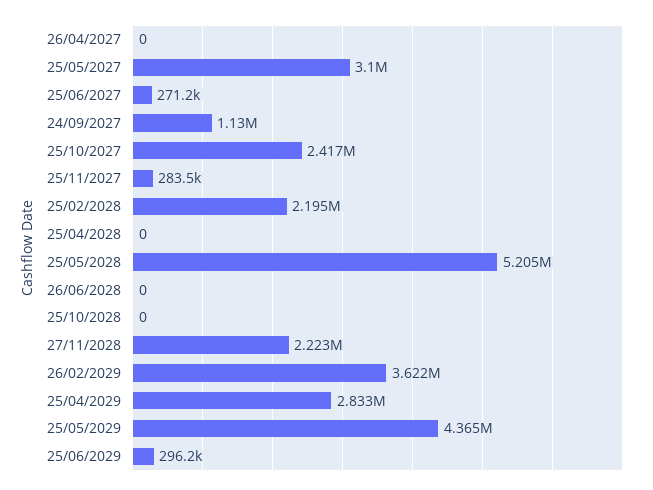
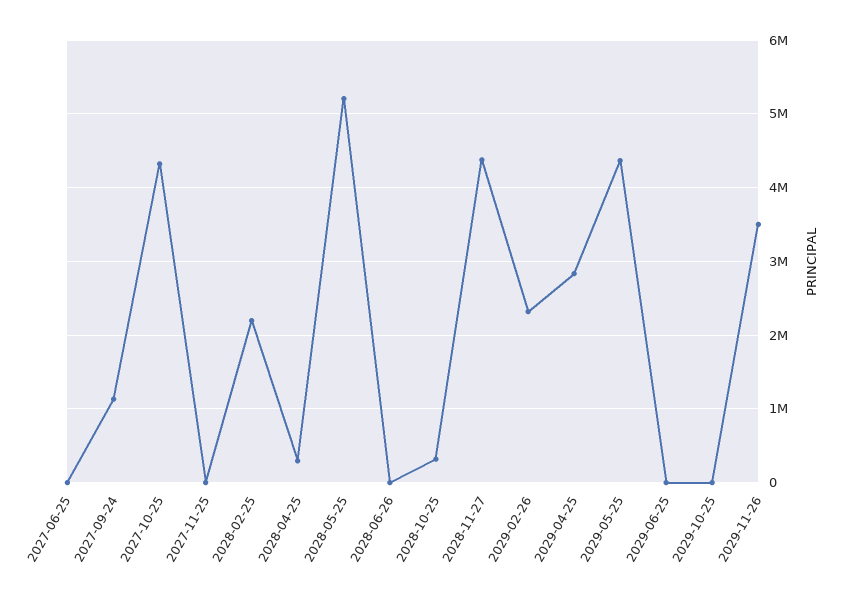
26/04/2027: 0 -> none
25/05/2027: 3100000 -> none
25/06/2027: 271200 -> 0
25/10/2027: 2417000 -> 4300000
25/11/2027: 283500 -> 0
25/04/2028: 0 -> 300000
25/10/2028: 0 -> 300000
27/11/2028: 2223000 -> 4400000
26/02/2029: 3622000 -> 2300000
25/06/2029: 296200 -> 0
2029-10-25: none -> 0
2029-11-26: none -> 3500000

